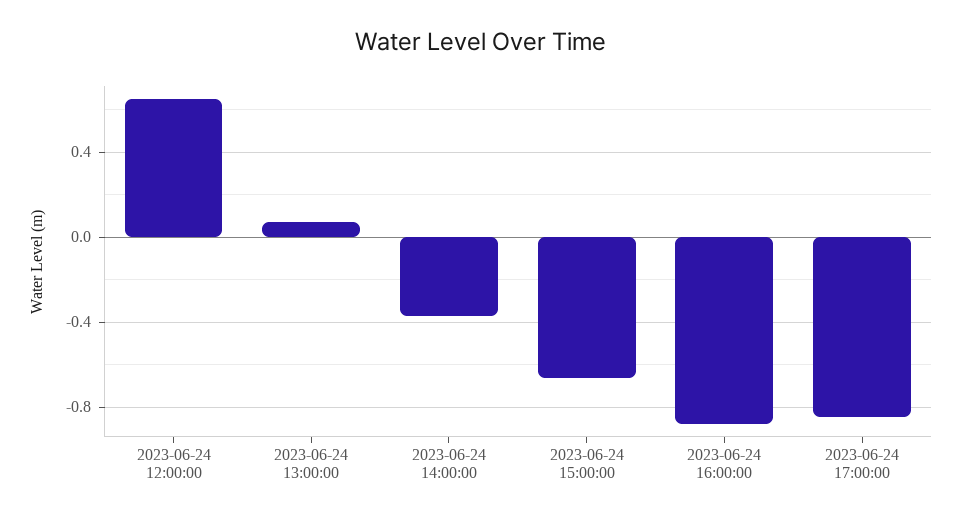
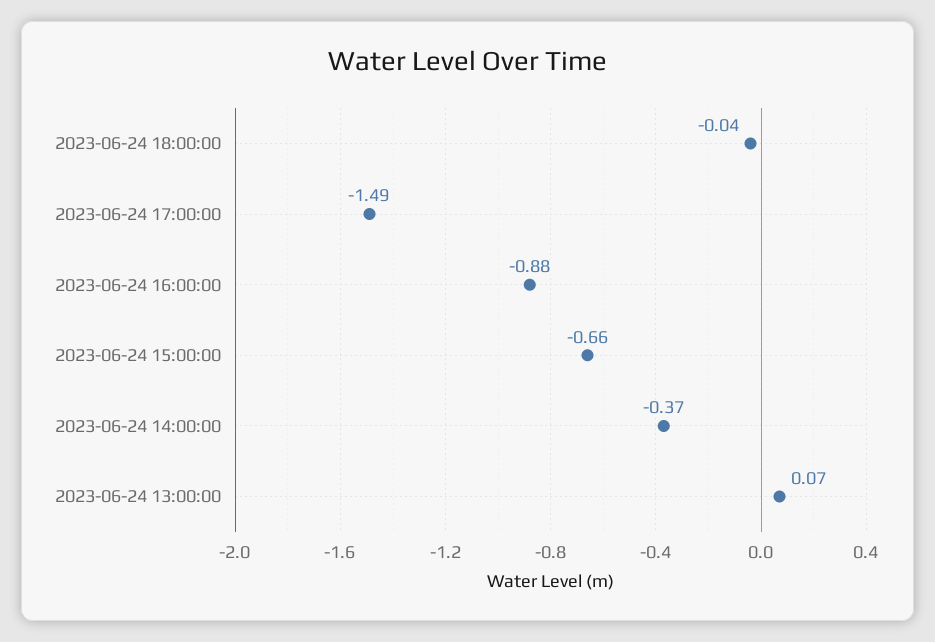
2023-06-24 12:00:00: 0.65 -> none
2023-06-24 17:00:00: -0.85 -> -1.49
2023-06-24 18:00:00: none -> -0.04

